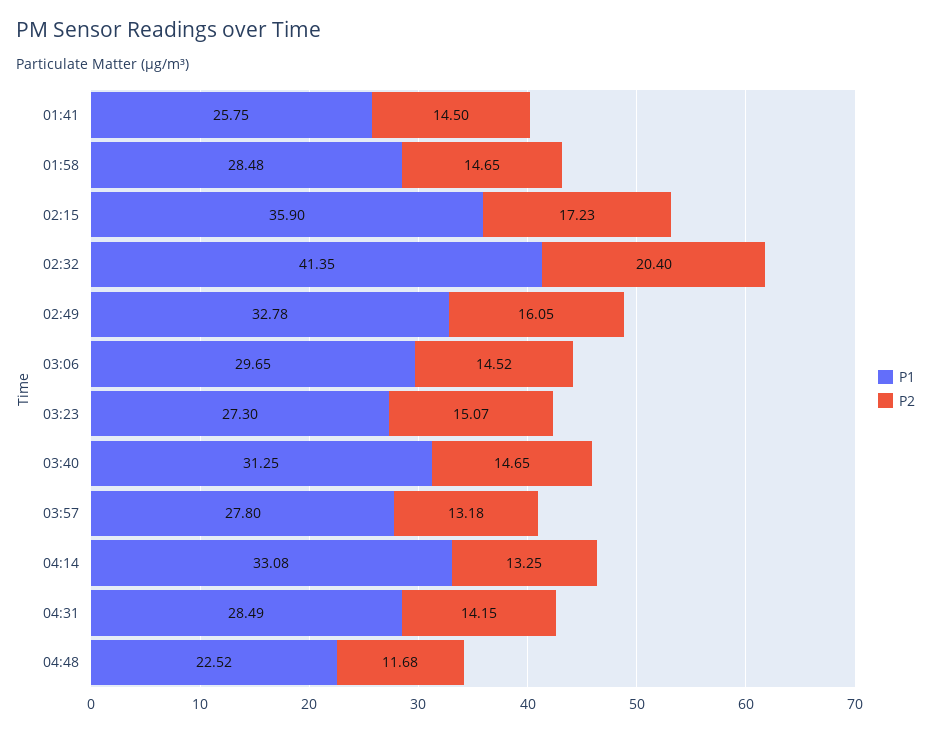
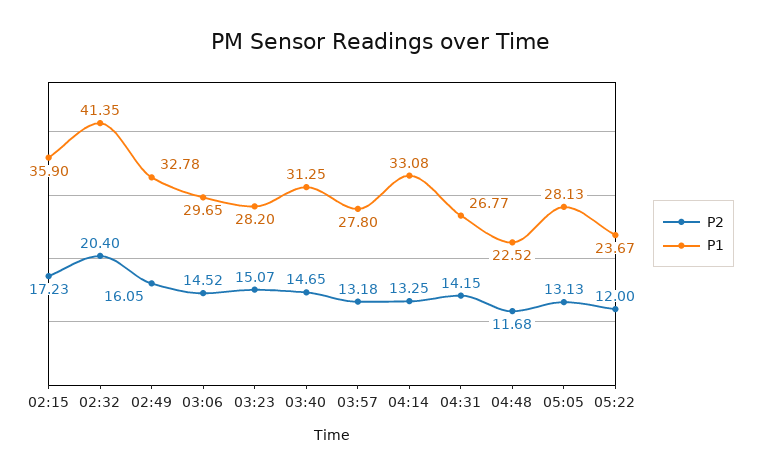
P1, 01:41: 25.75 -> none
P2, 01:41: 14.5 -> none
P1, 01:58: 28.48 -> none
P2, 01:58: 14.65 -> none
P1, 03:23: 27.3 -> 28.2
P1, 04:31: 28.49 -> 26.77
P2, 05:05: none -> 13.13
P1, 05:05: none -> 28.13
P2, 05:22: none -> 12
P1, 05:22: none -> 23.67

